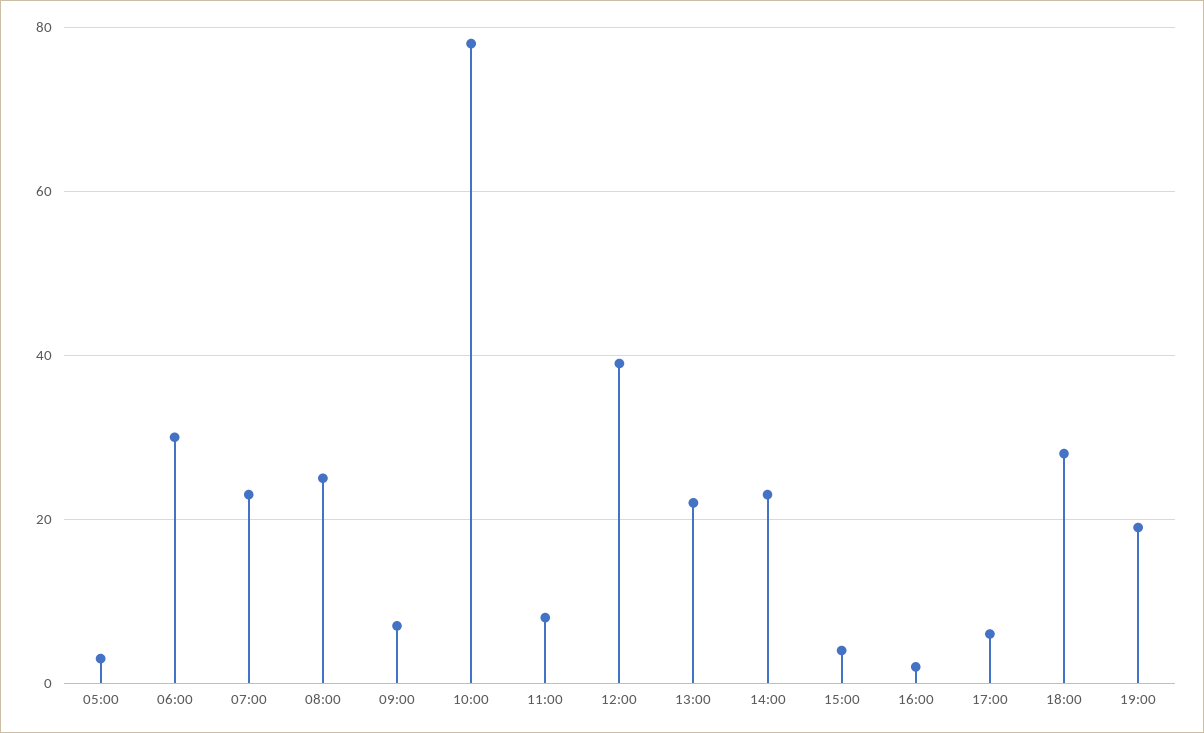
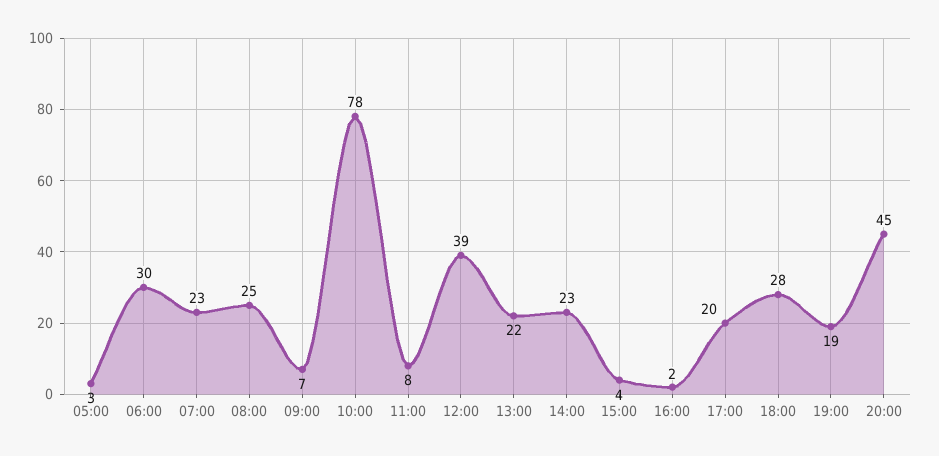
17:00: 5 -> 20
20:00: none -> 45

